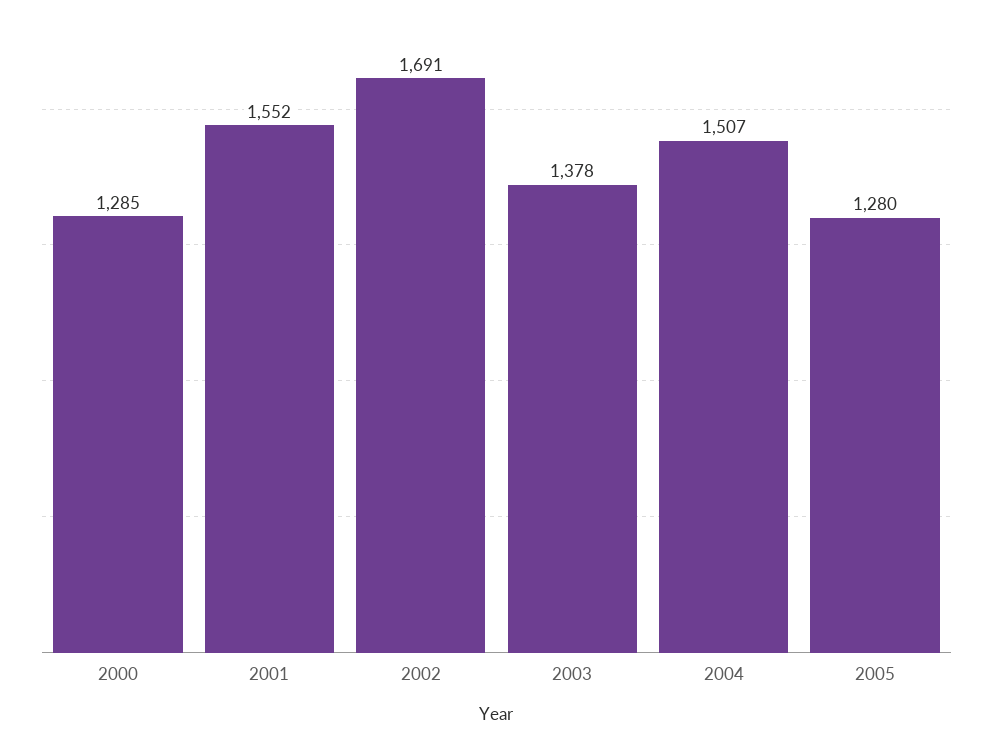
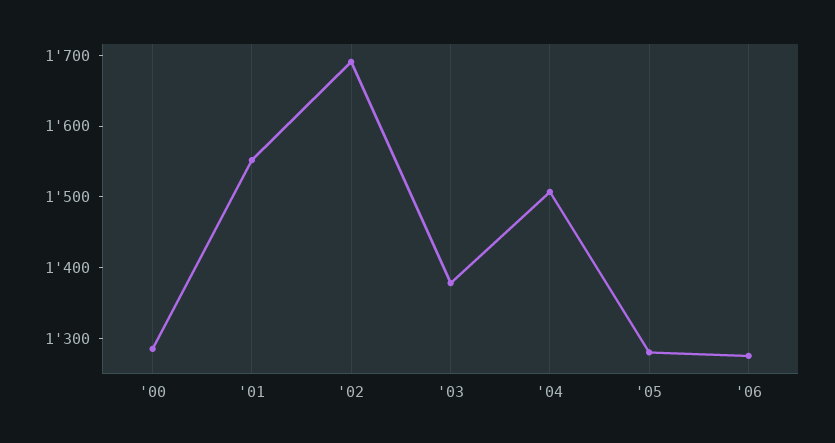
'06: none -> 1280

